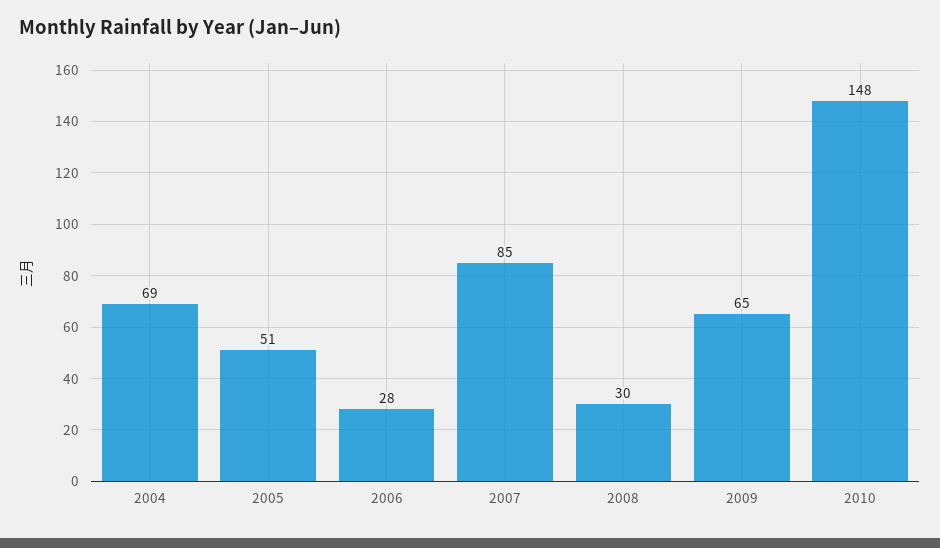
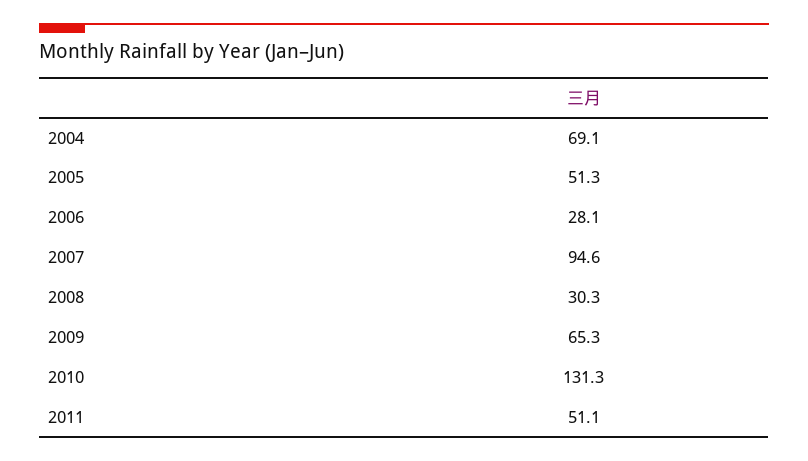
2007: 85 -> 94.6
2010: 148 -> 131.3
2011: none -> 51.1

